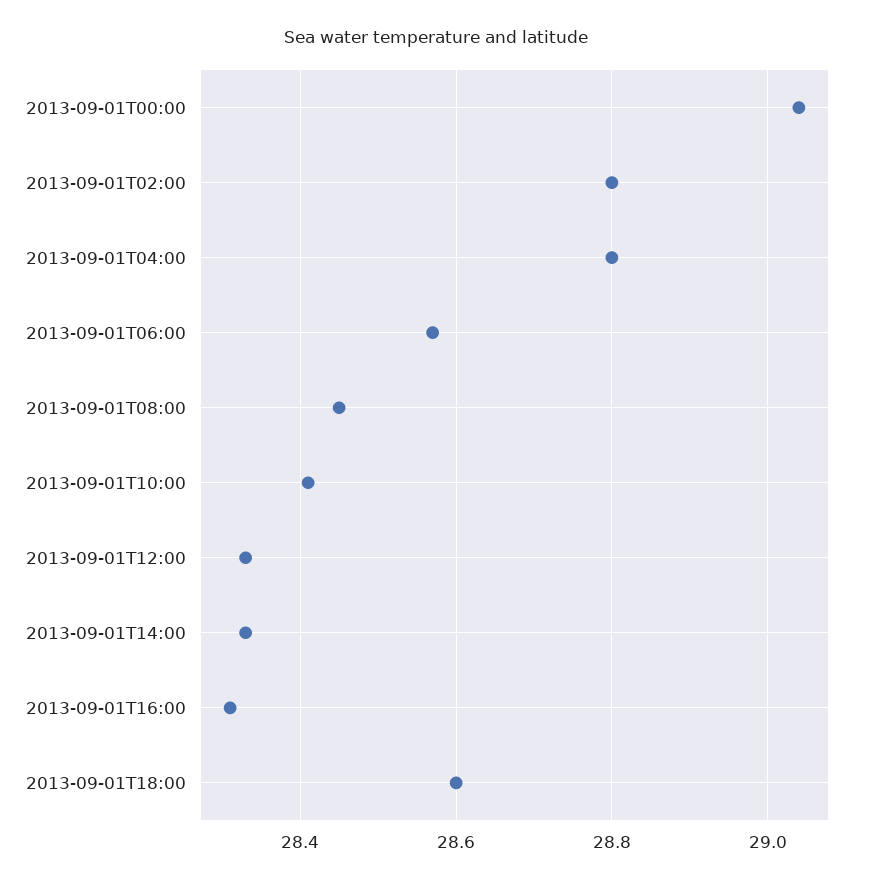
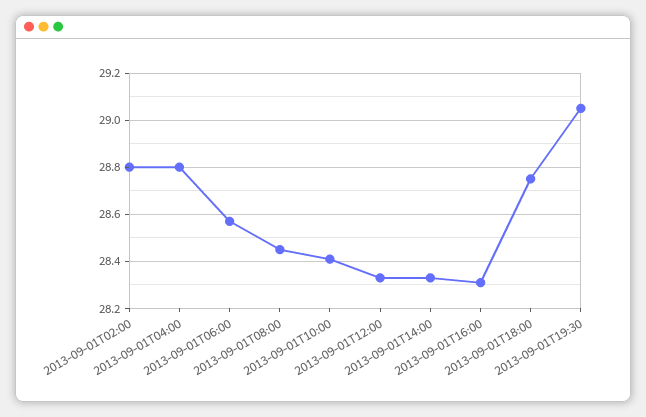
2013-09-01T00:00: 29.05 -> none
2013-09-01T18:00: 28.6 -> 28.75
2013-09-01T19:30: none -> 29.05

